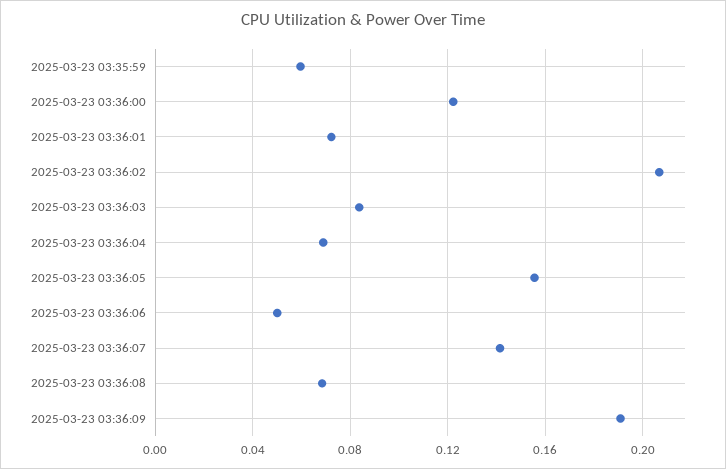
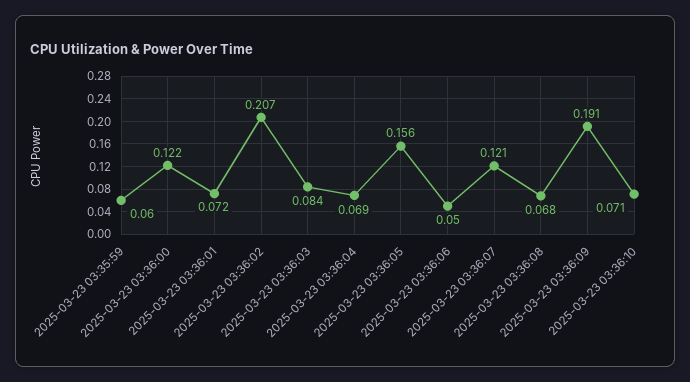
2025-03-23 03:36:07: 0.14 -> 0.121
2025-03-23 03:36:10: none -> 0.071

